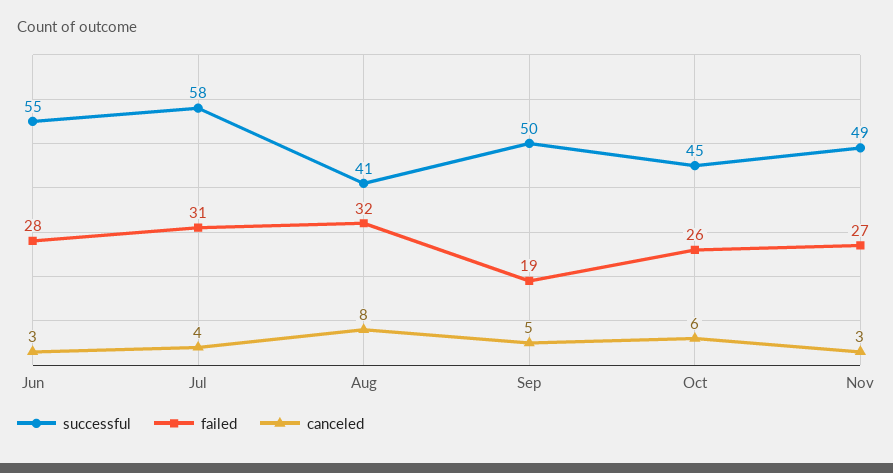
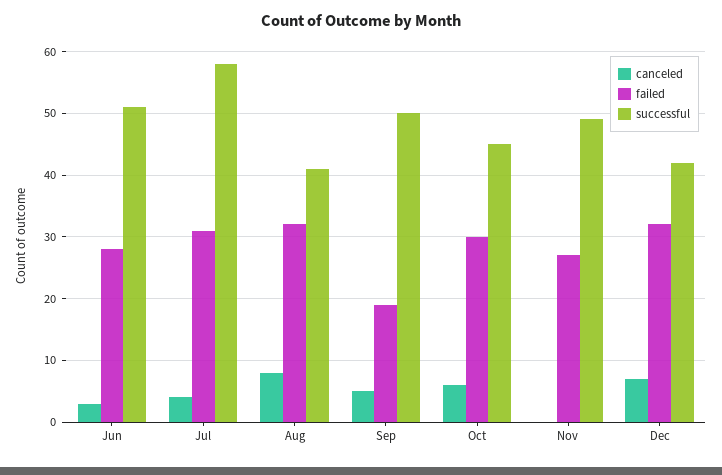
successful, Jun: 55 -> 51
failed, Oct: 26 -> 30
canceled, Nov: 3 -> 0
canceled, Dec: none -> 7
failed, Dec: none -> 32
successful, Dec: none -> 42

